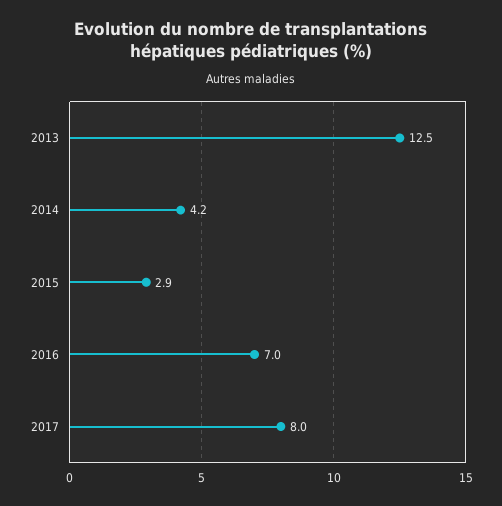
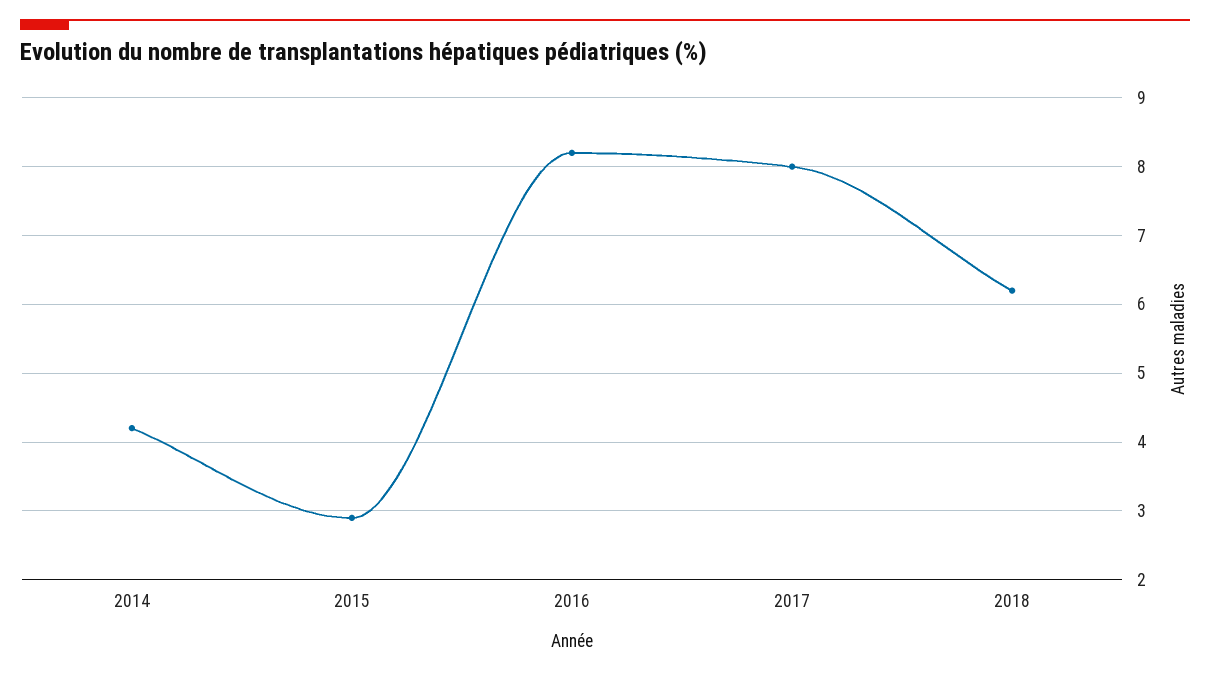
2013: 12.5 -> none
2016: 7 -> 8.2
2018: none -> 6.2

